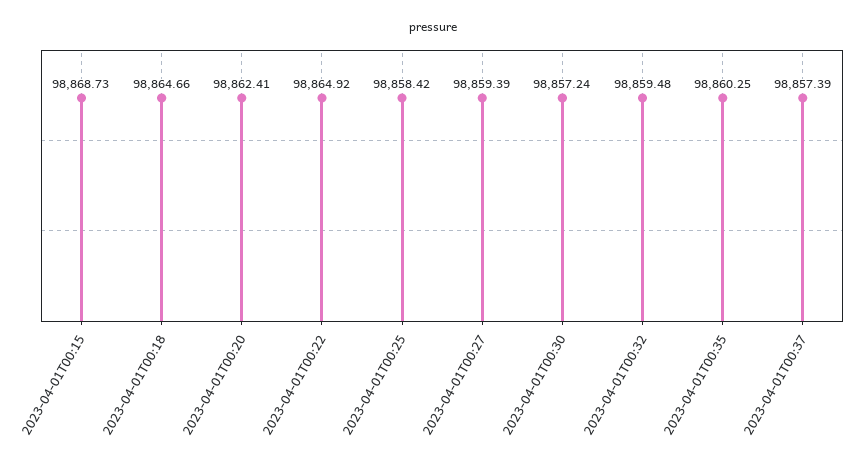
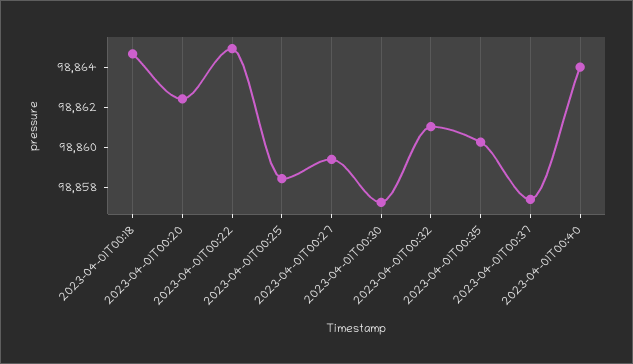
2023-04-01T00:15: 98868.73 -> none
2023-04-01T00:32: 98859.48 -> 98861
2023-04-01T00:40: none -> 98864

